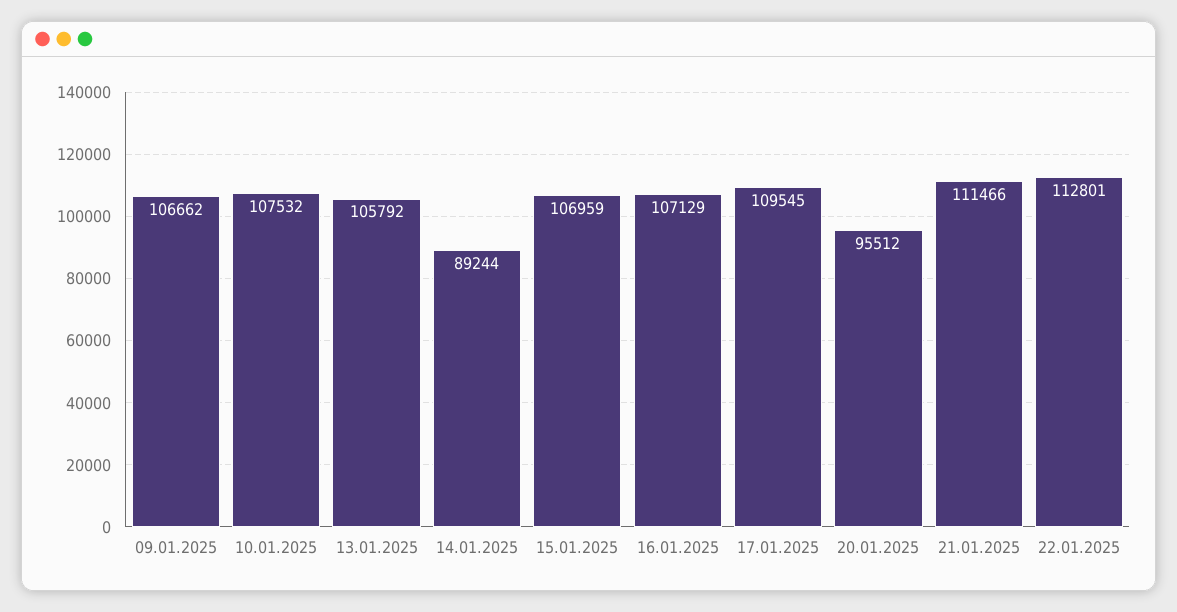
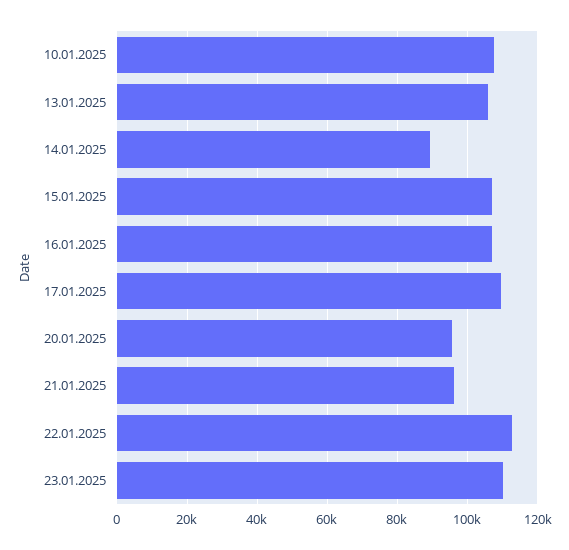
09.01.2025: 106662 -> none
21.01.2025: 111466 -> 96000
23.01.2025: none -> 110000

